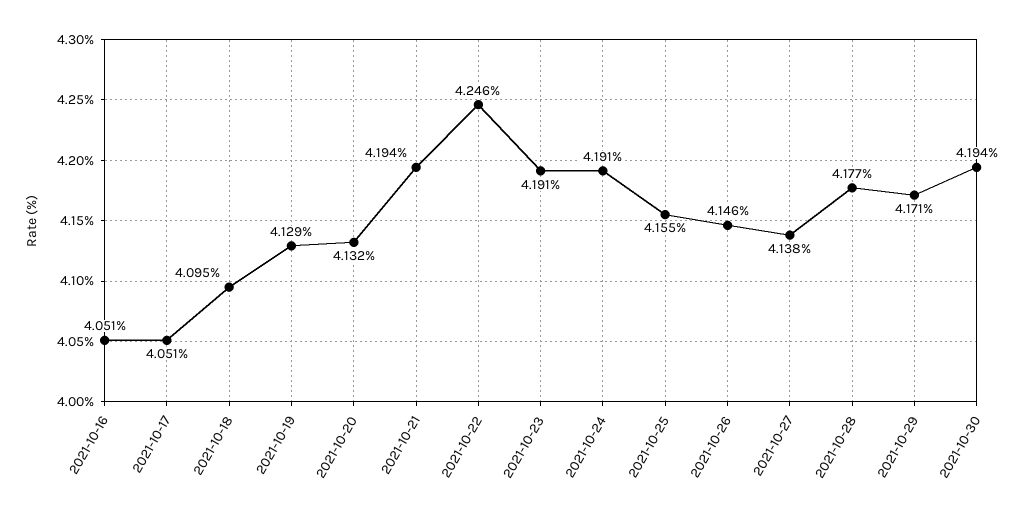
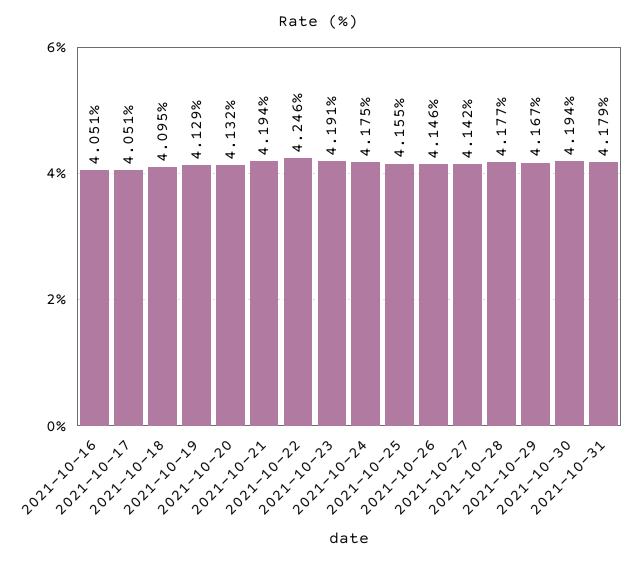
2021-10-24: 4.191 -> 4.175
2021-10-27: 4.138 -> 4.142
2021-10-29: 4.171 -> 4.167
2021-10-31: none -> 4.179

